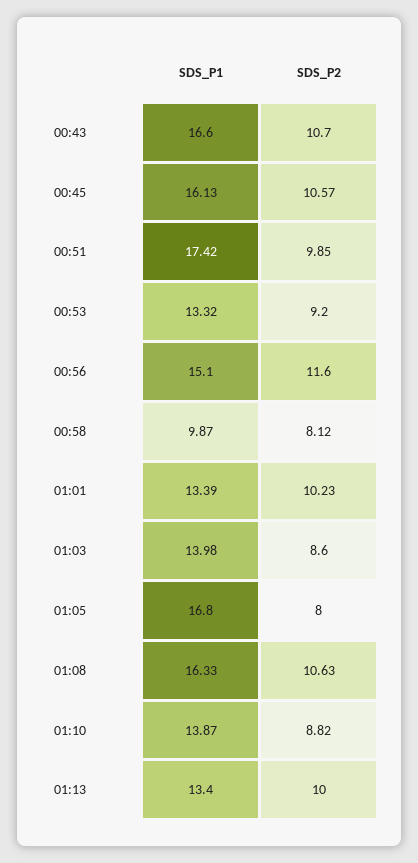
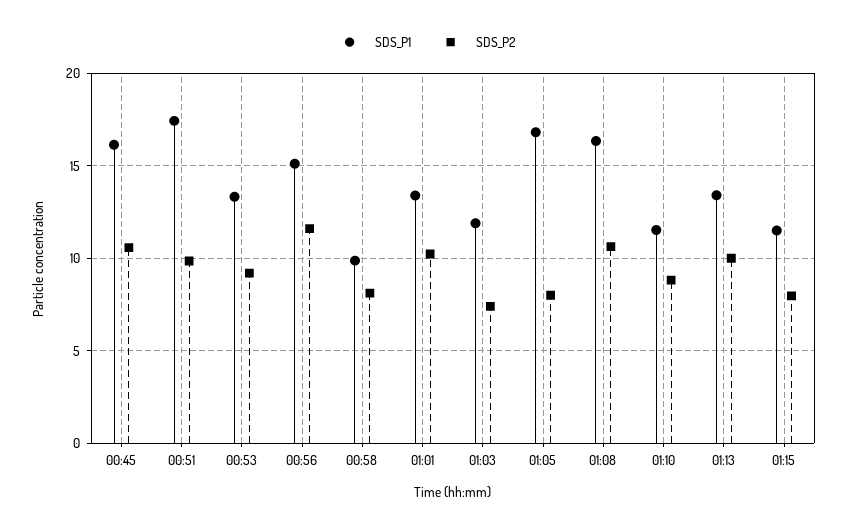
SDS_P1, 00:43: 16.6 -> none
SDS_P2, 00:43: 10.7 -> none
SDS_P1, 01:03: 13.98 -> 12
SDS_P2, 01:03: 8.6 -> 7.5
SDS_P1, 01:10: 13.87 -> 11.5
SDS_P1, 01:15: none -> 11.5
SDS_P2, 01:15: none -> 8

